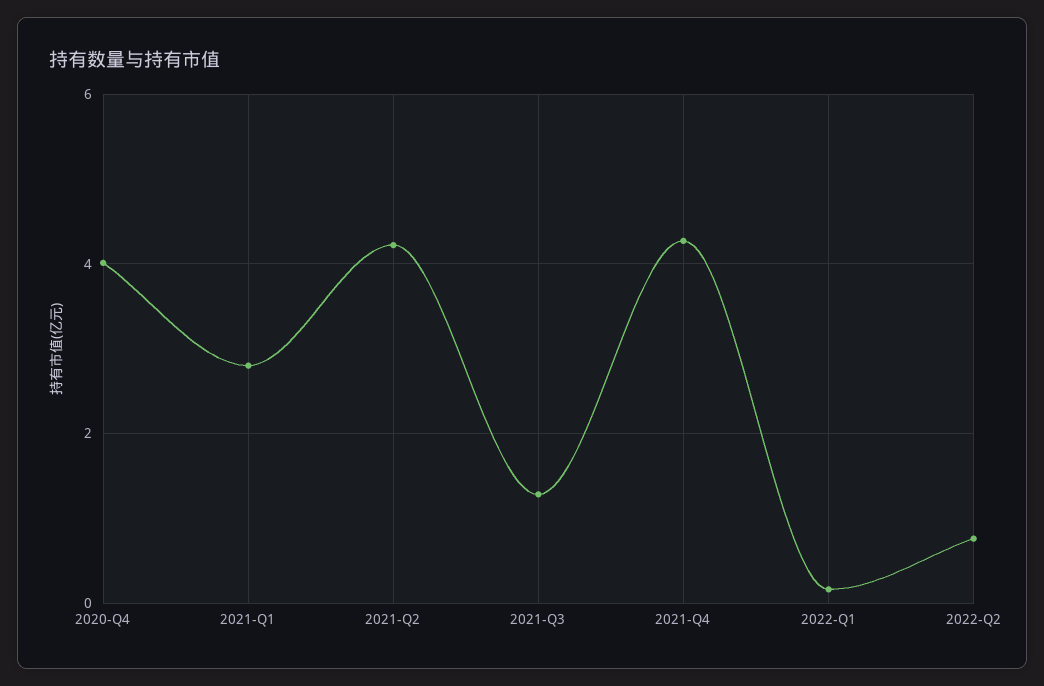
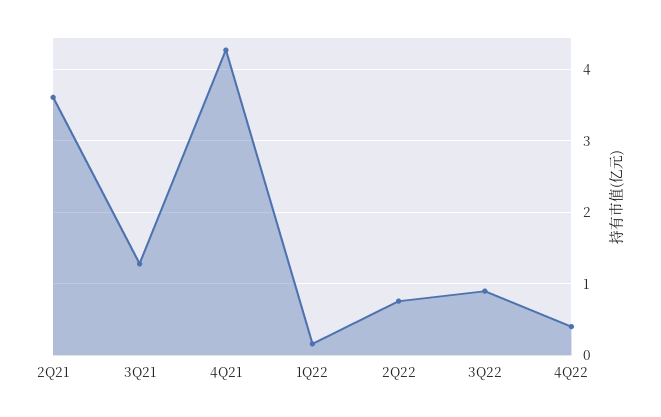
2020-Q4: 4 -> none
2021-Q1: 2.8 -> none
2021-Q2: 4.2 -> 3.6
3Q22: none -> 0.9
4Q22: none -> 0.4

